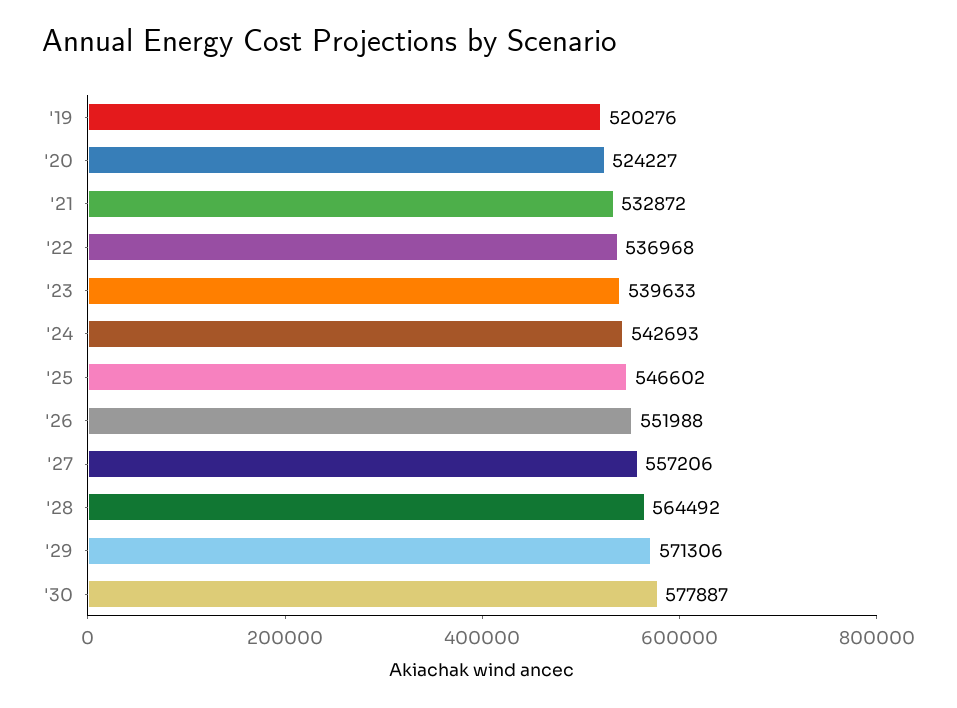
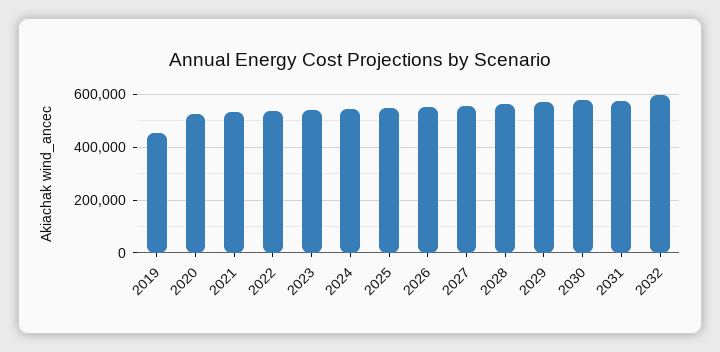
'19: 520276 -> 450000
2031: none -> 575000
2032: none -> 600000

